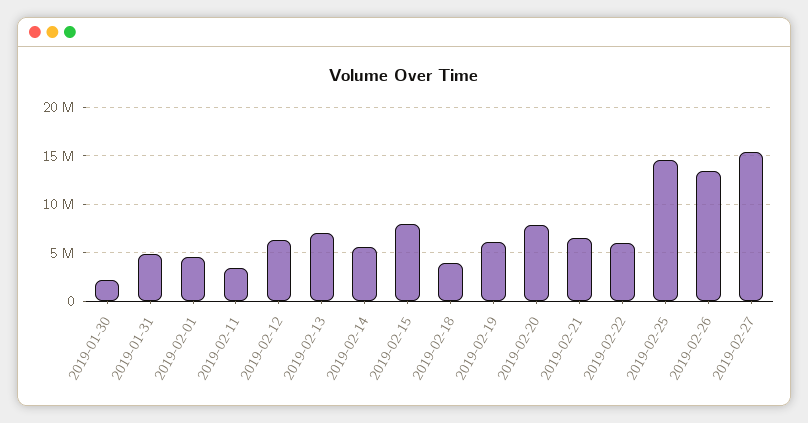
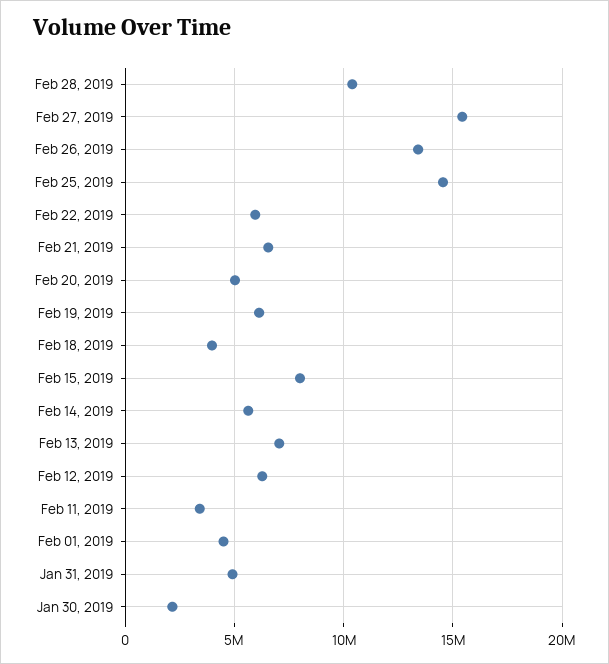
2019-02-20: 8000000 -> 5000000
Feb 28, 2019: none -> 10500000

